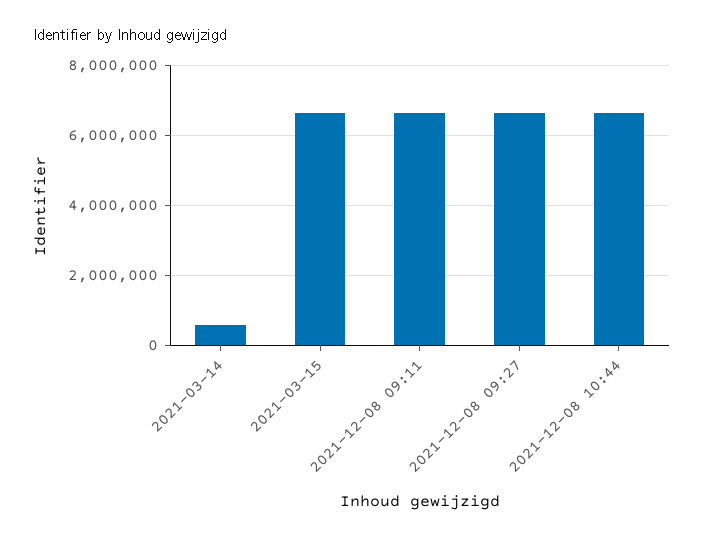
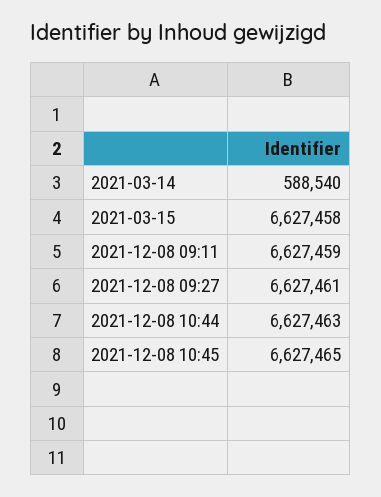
2021-12-08 10:45: none -> 6627465

